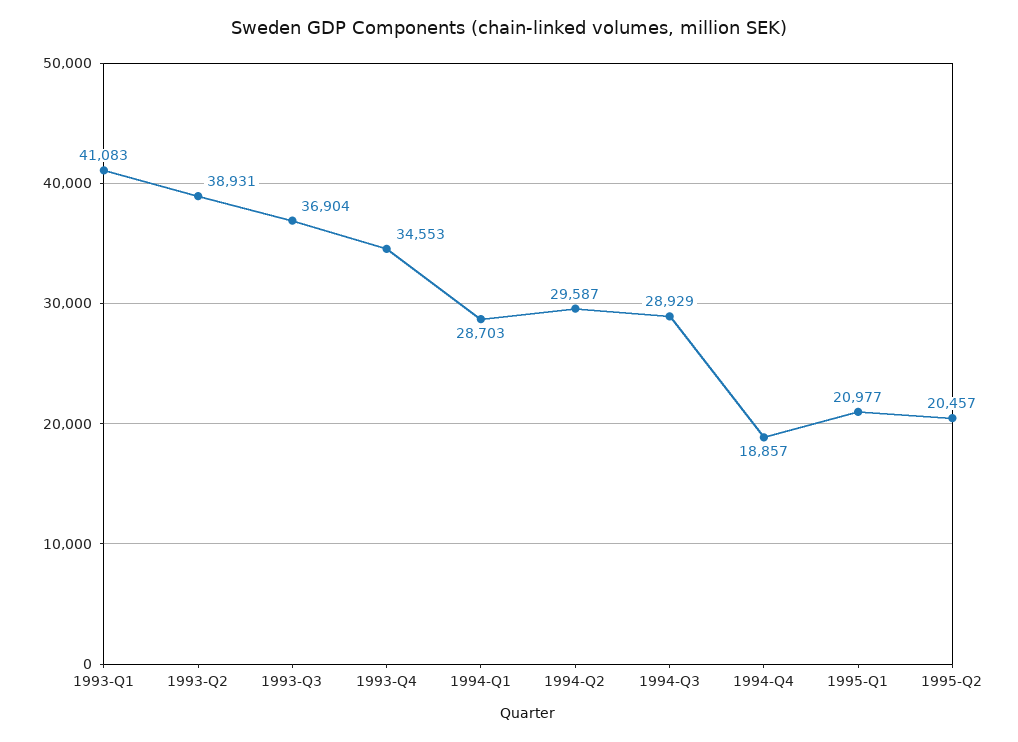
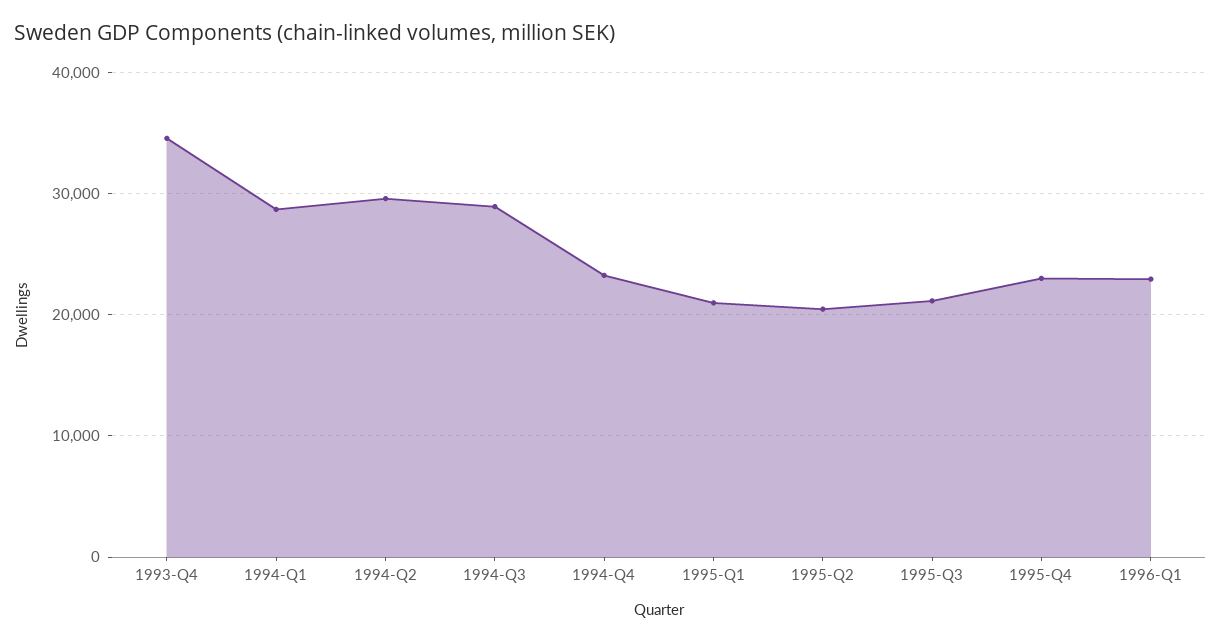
1993-Q1: 41083 -> none
1993-Q2: 38931 -> none
1993-Q3: 36904 -> none
1994-Q4: 18857 -> 23000
1995-Q3: none -> 21000
1995-Q4: none -> 23000
1996-Q1: none -> 23000

